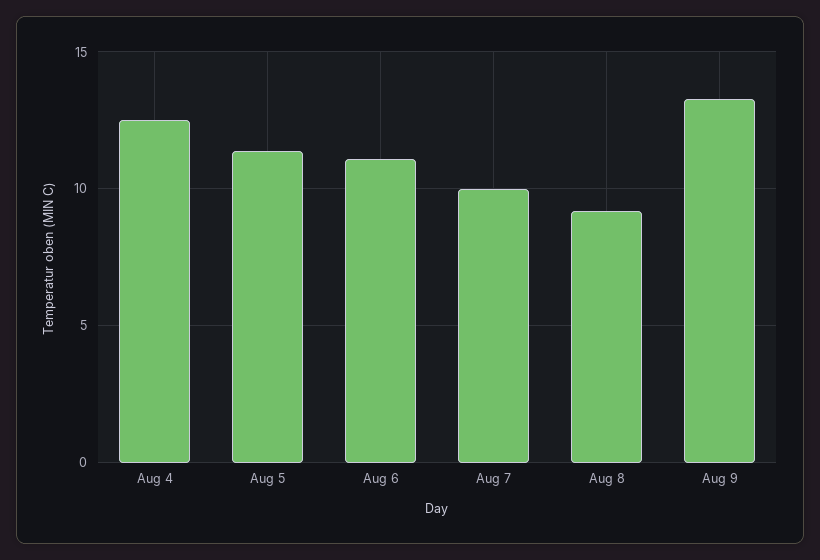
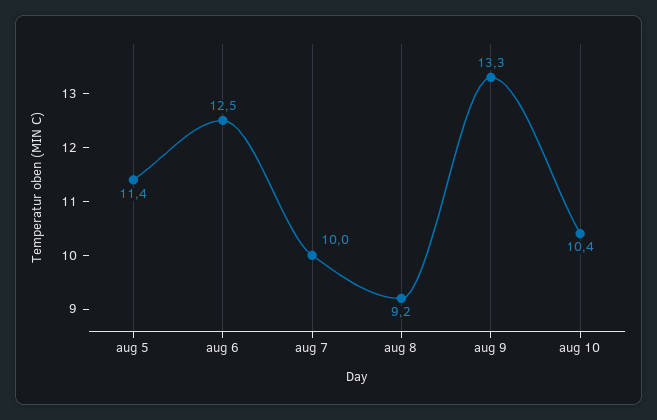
Aug 4: 12.5 -> none
Aug 6: 11 -> 12.5
aug 10: none -> 10.4

